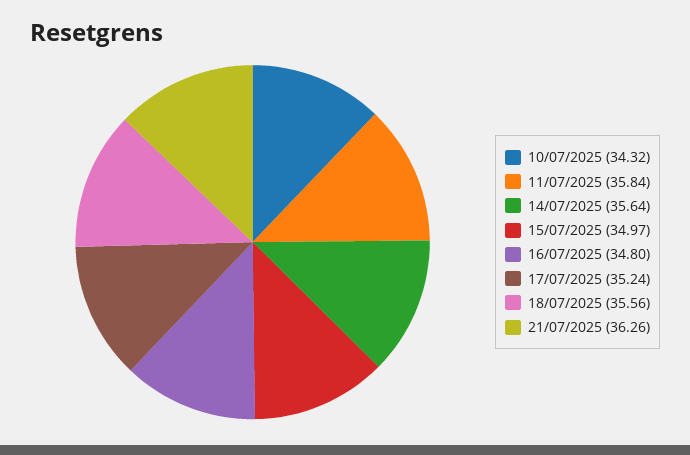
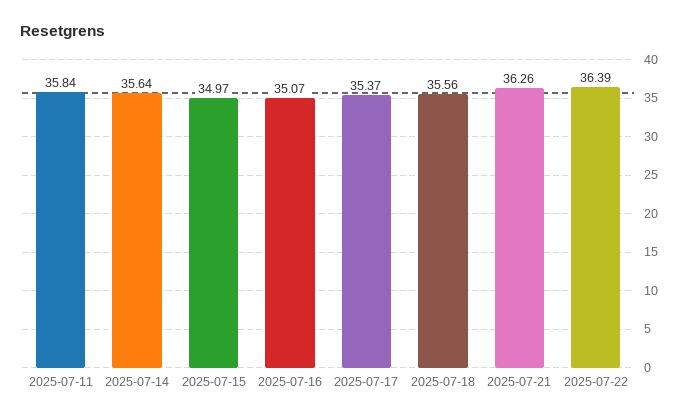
10/07/2025: 34.32 -> none
16/07/2025: 34.8 -> 35.07
17/07/2025: 35.24 -> 35.37
2025-07-22: none -> 36.39

